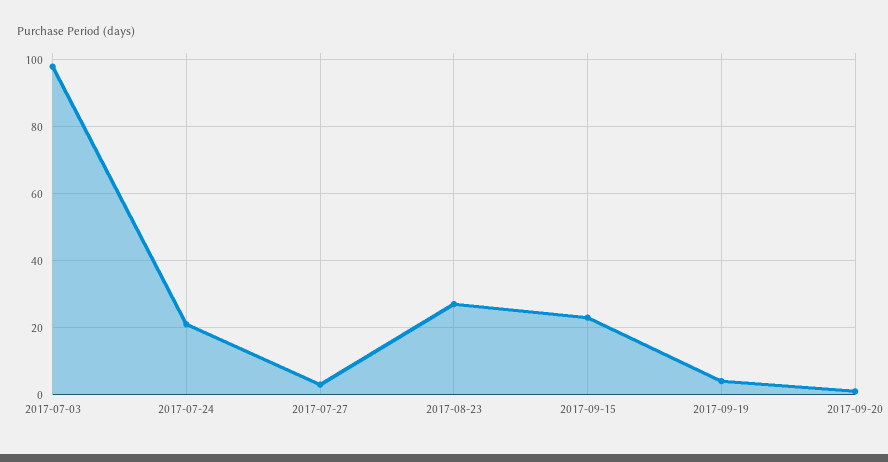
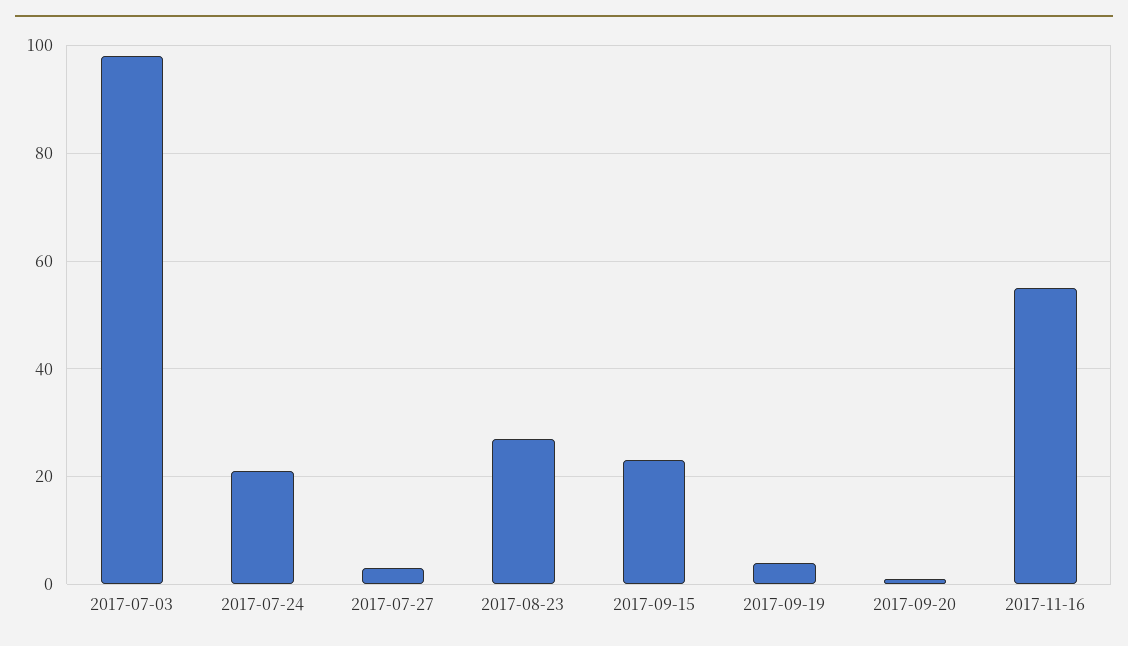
2017-11-16: none -> 55

